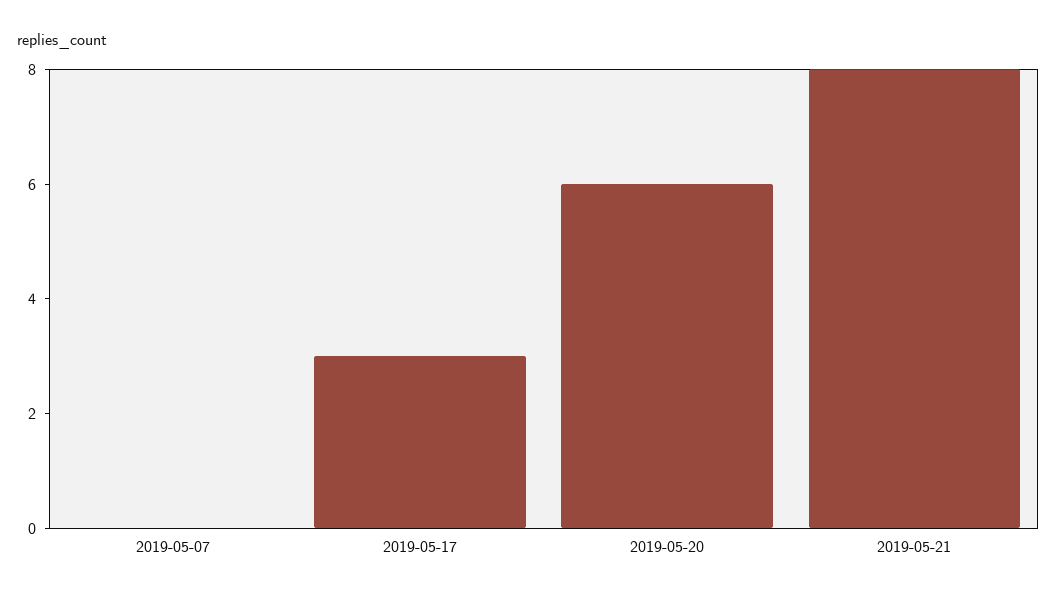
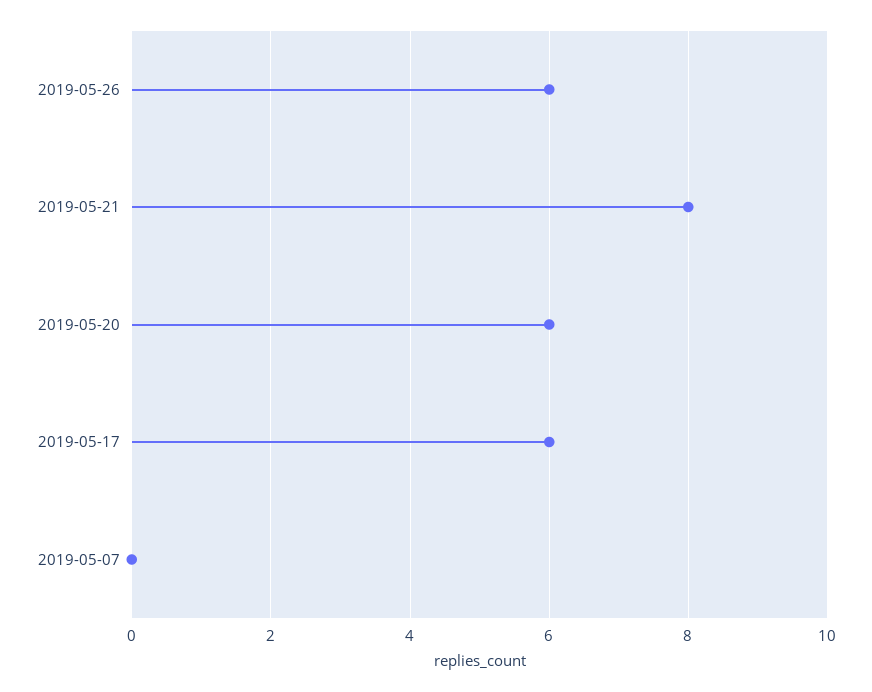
2019-05-17: 3 -> 6
2019-05-26: none -> 6

